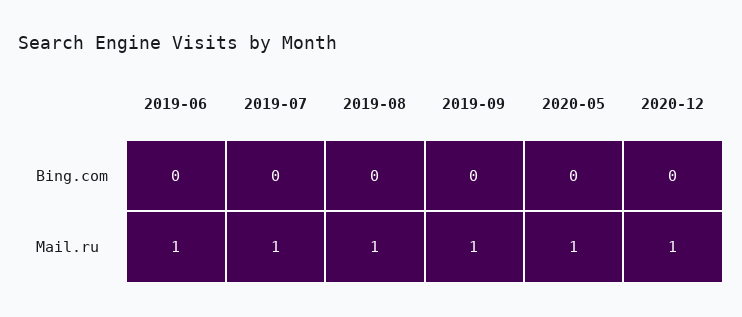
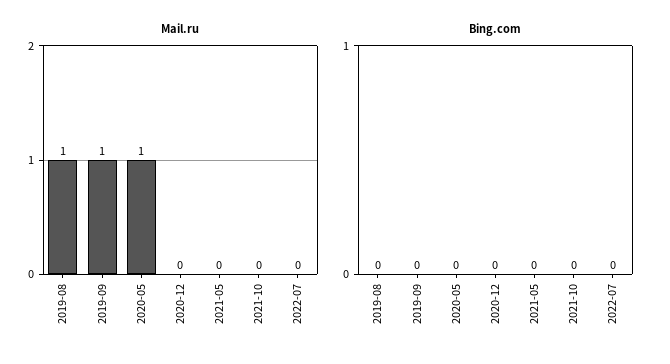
Bing.com, 2019-06: 0 -> none
Bing.com, 2019-07: 0 -> none
Mail.ru, 2019-06: 1 -> none
Mail.ru, 2019-07: 1 -> none
Mail.ru, 2020-12: 1 -> 0
Mail.ru, 2021-05: none -> 0
Mail.ru, 2021-10: none -> 0
Mail.ru, 2022-07: none -> 0
Bing.com, 2021-05: none -> 0
Bing.com, 2021-10: none -> 0
Bing.com, 2022-07: none -> 0

